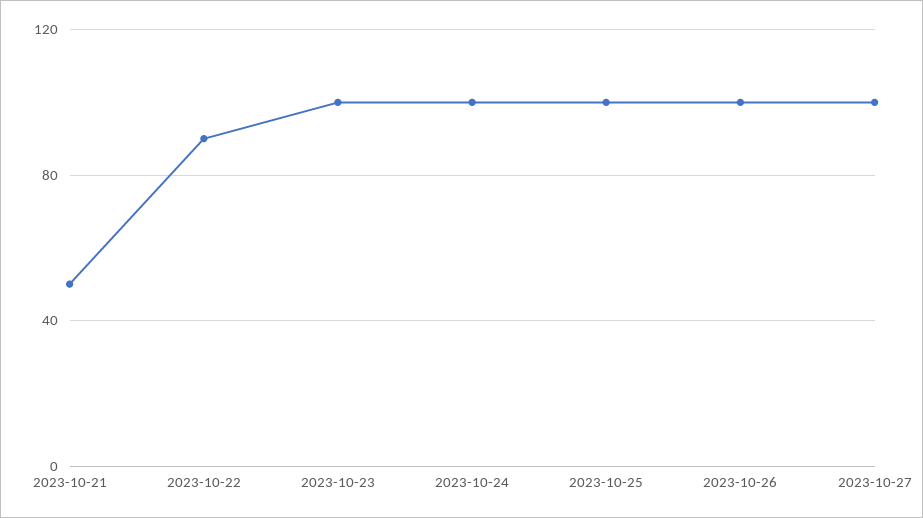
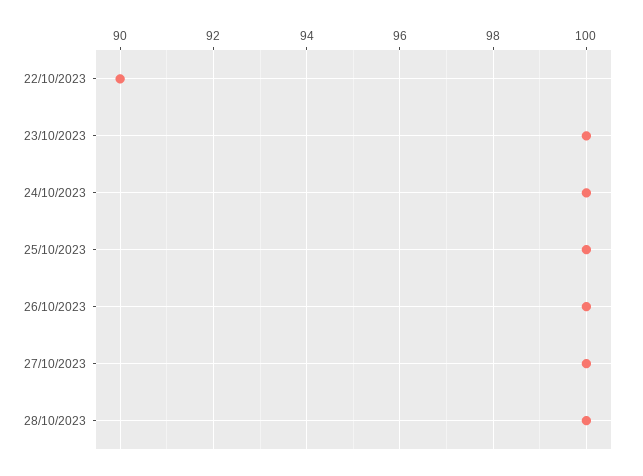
2023-10-21: 50 -> none
28/10/2023: none -> 100

